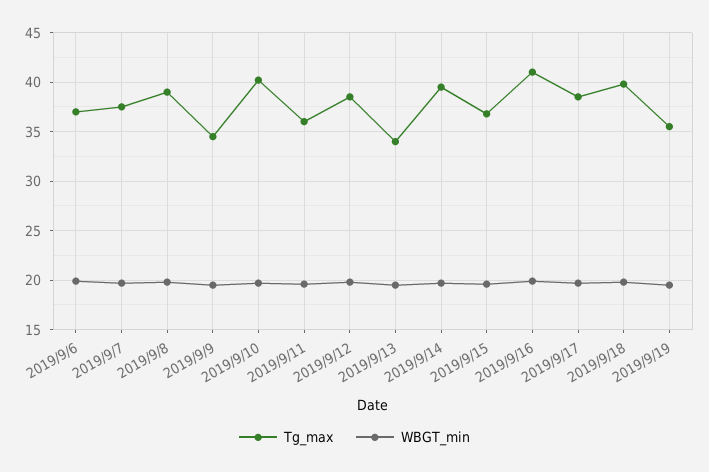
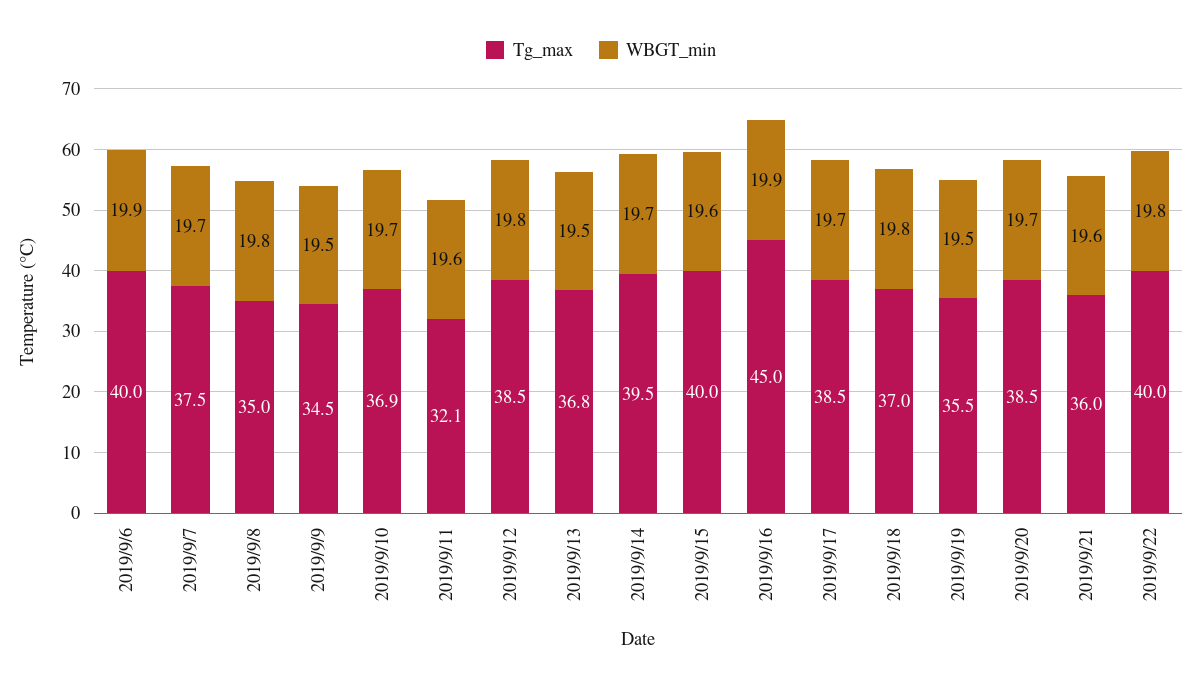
Tg_max, 2019/9/6: 37 -> 40
Tg_max, 2019/9/8: 39 -> 35
Tg_max, 2019/9/10: 40 -> 36.9
Tg_max, 2019/9/11: 36 -> 32.1
Tg_max, 2019/9/13: 34 -> 36.8
Tg_max, 2019/9/15: 37 -> 40
Tg_max, 2019/9/16: 41 -> 45
Tg_max, 2019/9/18: 40 -> 37
Tg_max, 2019/9/20: none -> 38.5
WBGT_min, 2019/9/20: none -> 19.7
Tg_max, 2019/9/21: none -> 36
WBGT_min, 2019/9/21: none -> 19.6
Tg_max, 2019/9/22: none -> 40
WBGT_min, 2019/9/22: none -> 19.8

